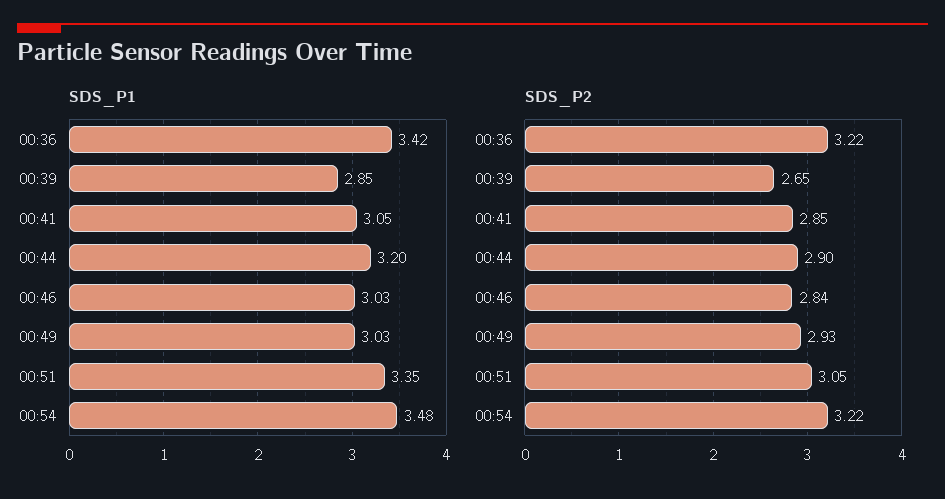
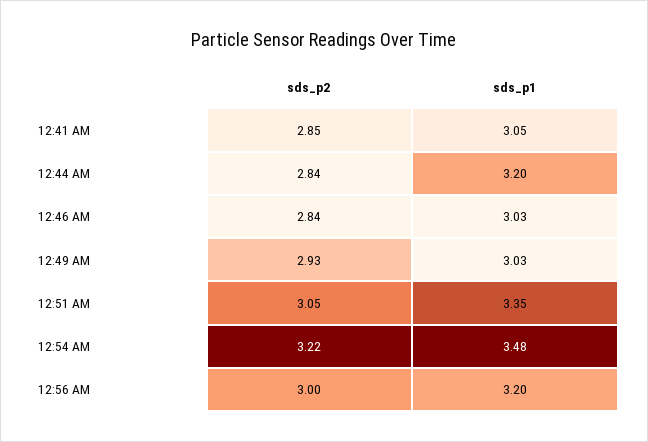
SDS_P1, 00:36: 3.42 -> none
SDS_P1, 00:39: 2.85 -> none
SDS_P2, 00:36: 3.22 -> none
SDS_P2, 00:39: 2.65 -> none
SDS_P2, 00:44: 2.9 -> 2.84
SDS_P2, 12:56 AM: none -> 3
SDS_P1, 12:56 AM: none -> 3.2

